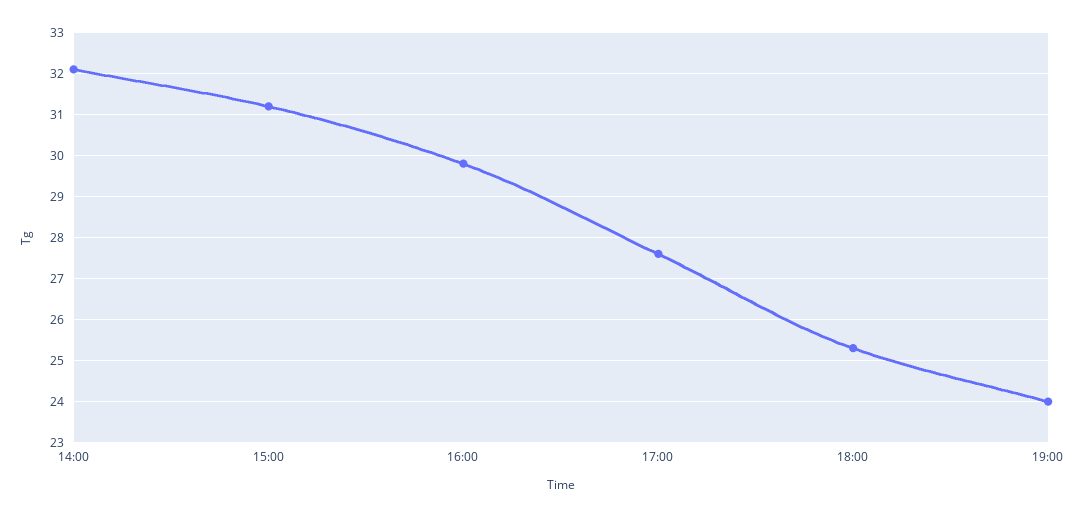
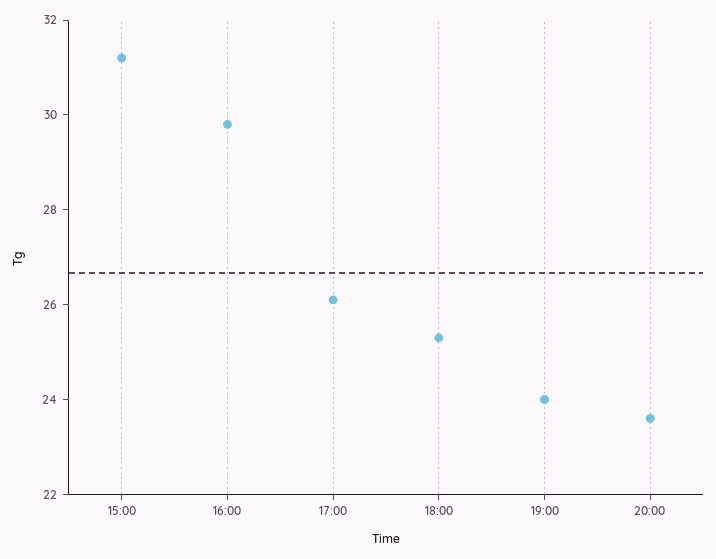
14:00: 32 -> none
17:00: 27.5 -> 26
20:00: none -> 23.5

